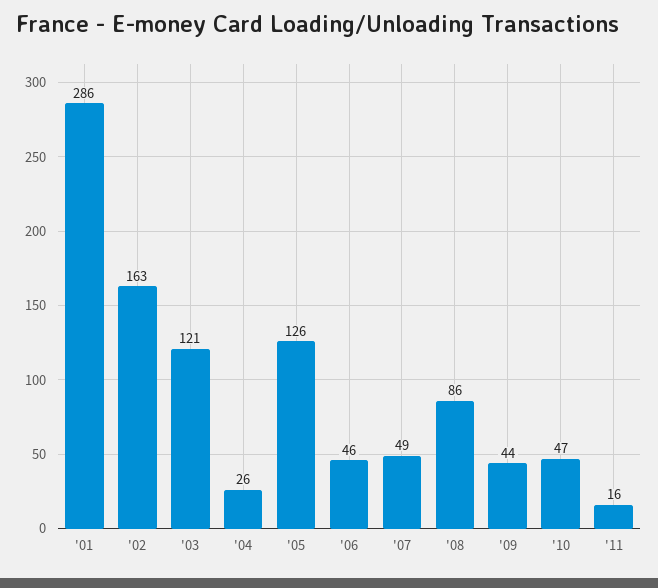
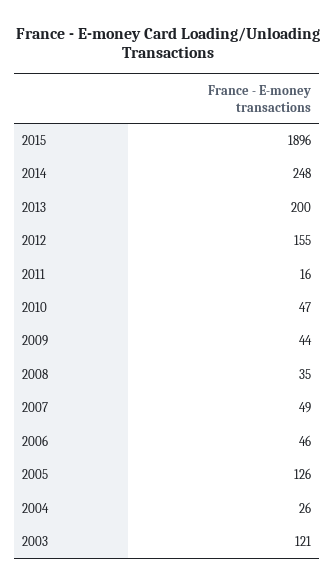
'01: 286 -> none
'02: 163 -> none
'08: 86 -> 35
2015: none -> 1896
2014: none -> 248
2013: none -> 200
2012: none -> 155

